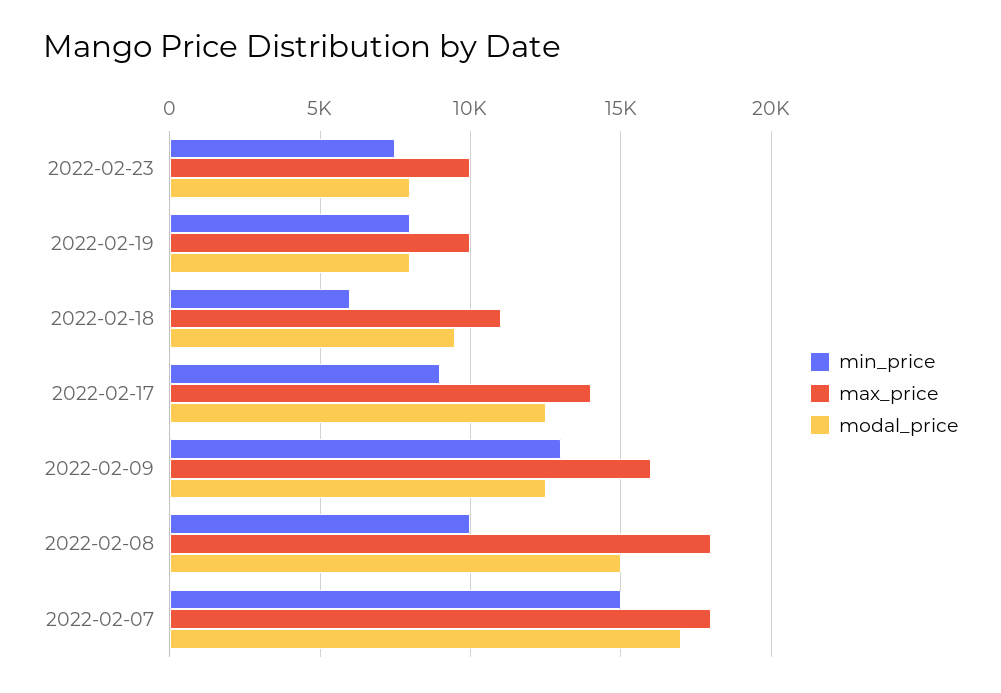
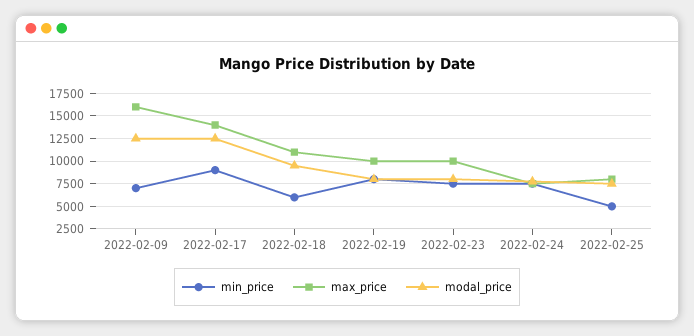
min_price, 2022-02-09: 13000 -> 7500
min_price, 2022-02-08: 10000 -> none
max_price, 2022-02-08: 18000 -> none
modal_price, 2022-02-08: 15000 -> none
min_price, 2022-02-07: 15000 -> none
max_price, 2022-02-07: 18000 -> none
modal_price, 2022-02-07: 17000 -> none
min_price, 2022-02-24: none -> 7500
max_price, 2022-02-24: none -> 7500
modal_price, 2022-02-24: none -> 7500
min_price, 2022-02-25: none -> 5000
max_price, 2022-02-25: none -> 7500
modal_price, 2022-02-25: none -> 7500

